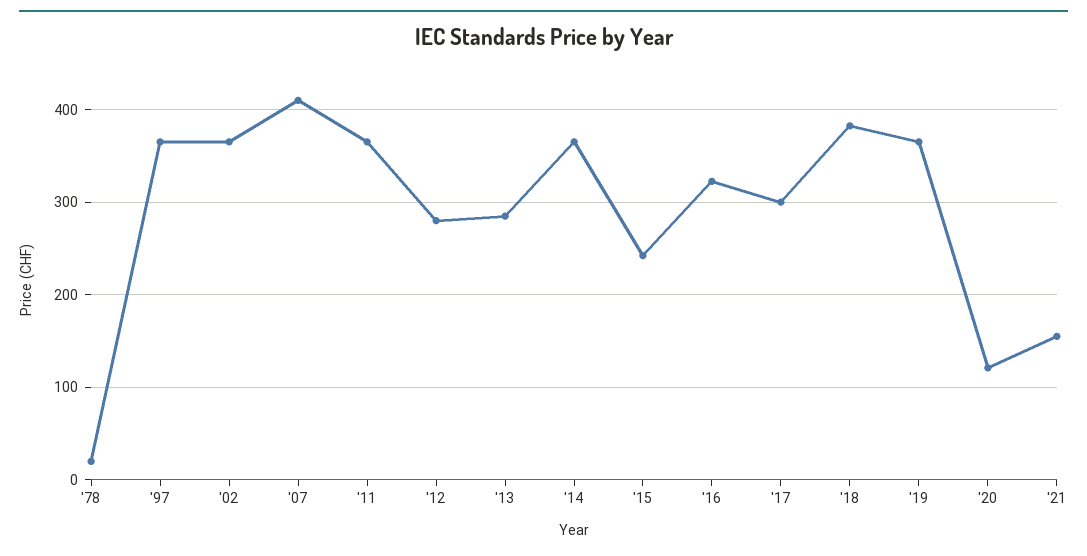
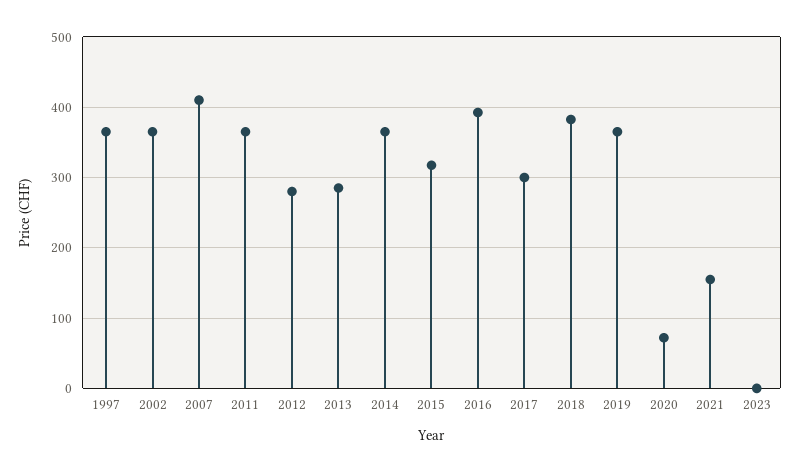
'78: 20 -> none
'15: 240 -> 320
'16: 320 -> 390
'20: 120 -> 70
2023: none -> 0

